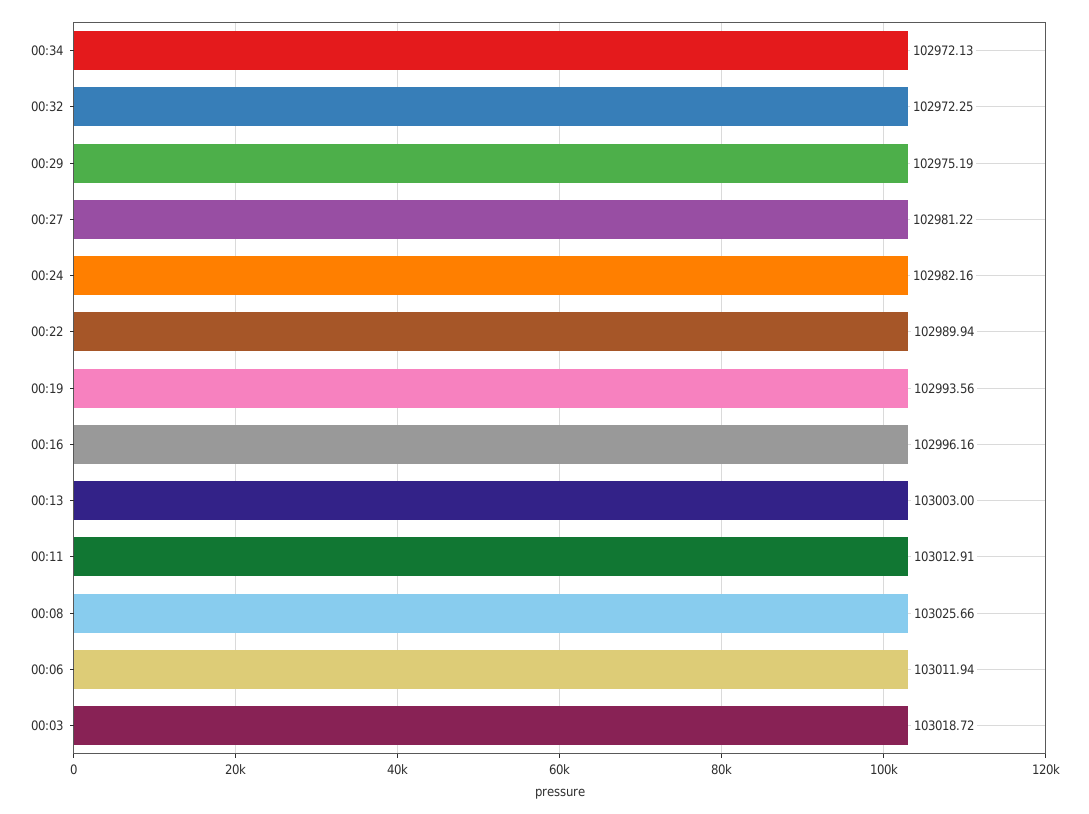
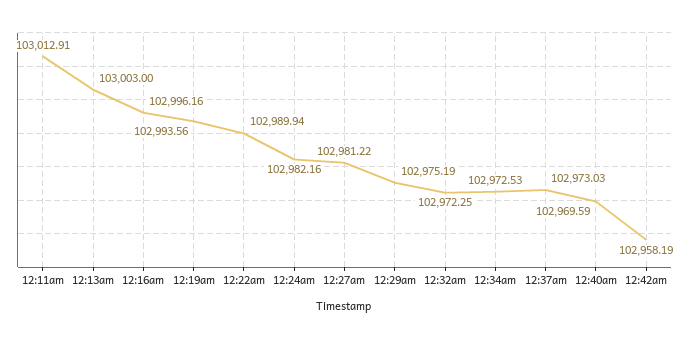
00:34: 102972.13 -> 102972.53
00:08: 103025.66 -> none
00:06: 103011.94 -> none
00:03: 103018.72 -> none
12:37am: none -> 102973.03
12:40am: none -> 102969.59
12:42am: none -> 102958.19

